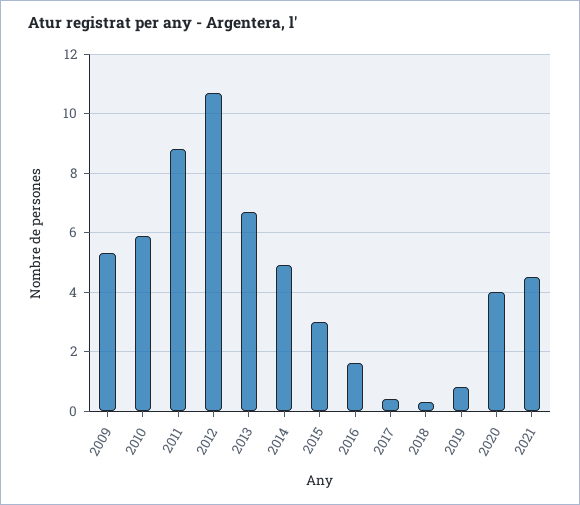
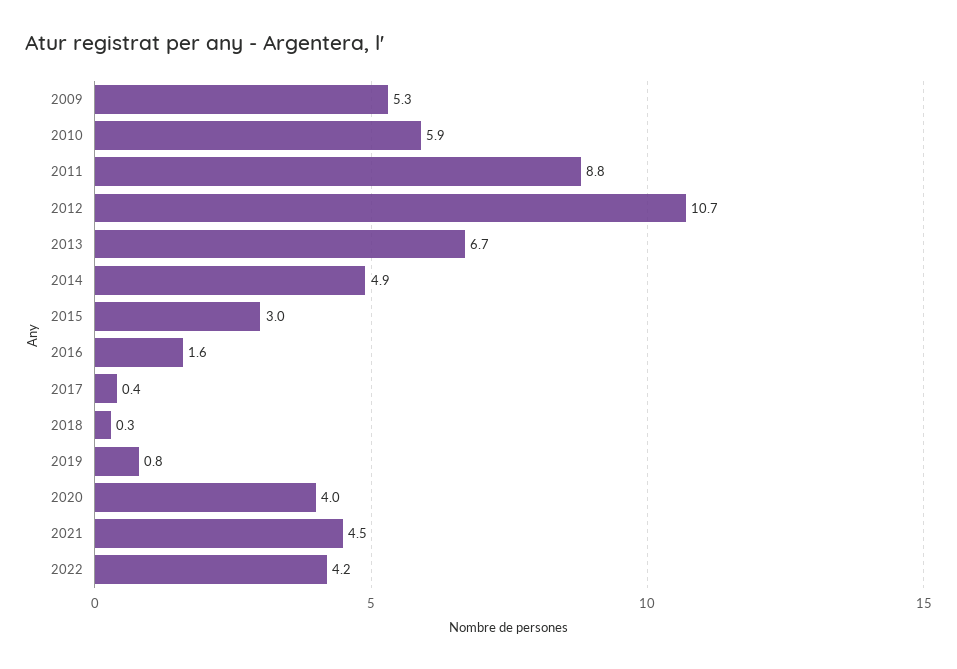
2022: none -> 4.2

